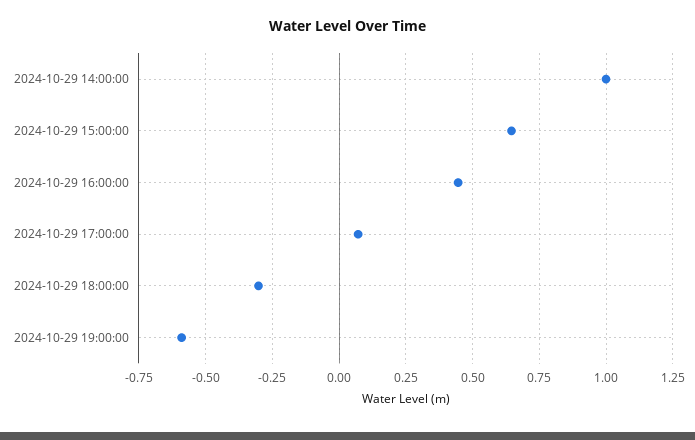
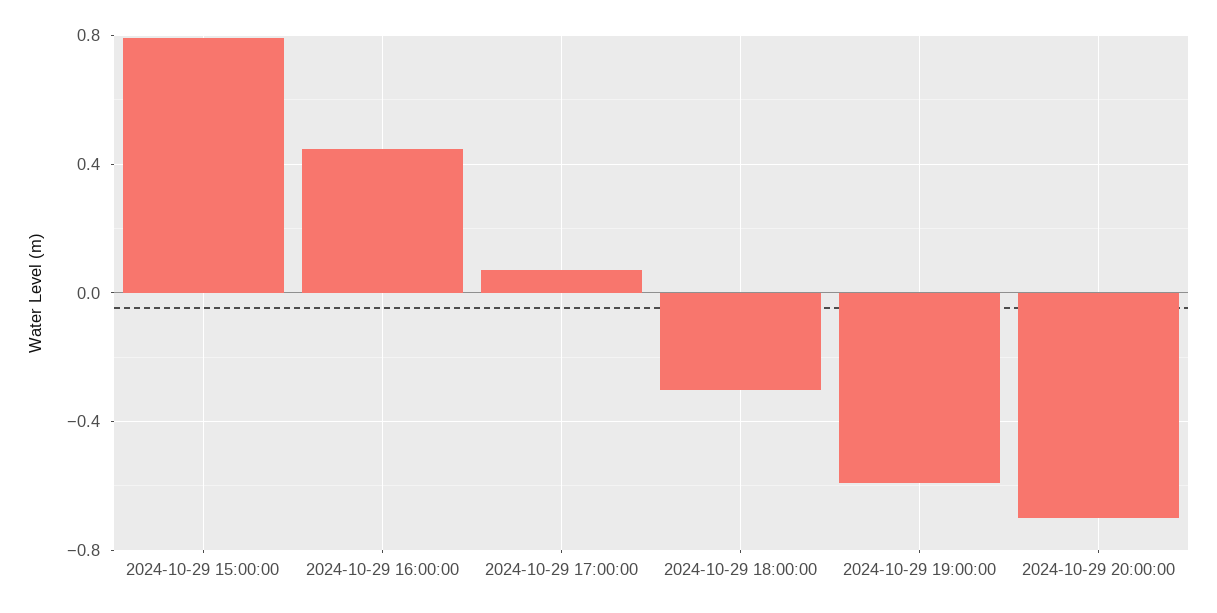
2024-10-29 14:00:00: 1 -> none
2024-10-29 15:00:00: 0.65 -> 0.8
2024-10-29 20:00:00: none -> -0.7

